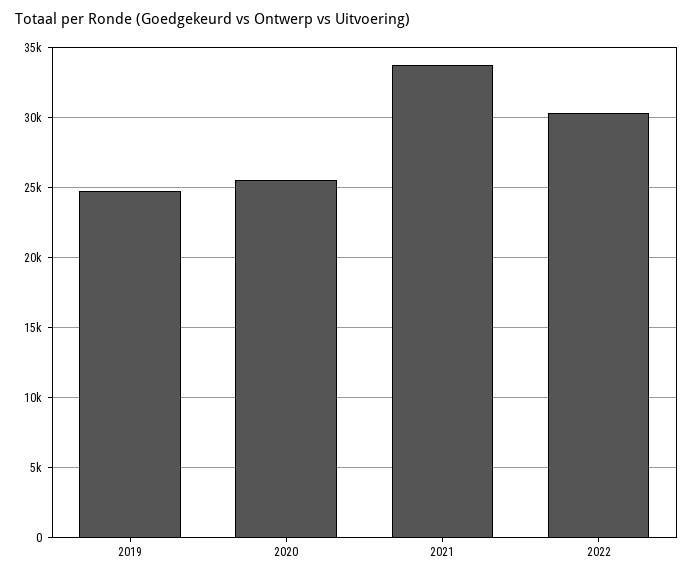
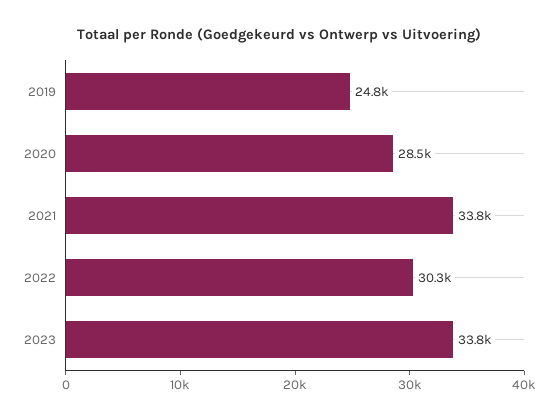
2020: 25500 -> 28500
2023: none -> 33800

